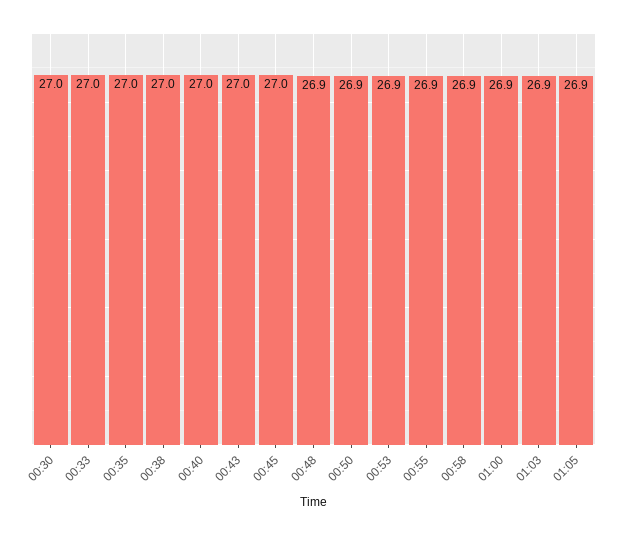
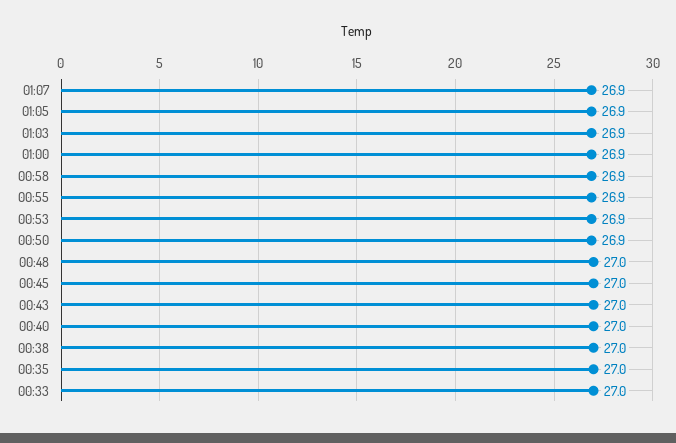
00:30: 27 -> none
00:48: 26.9 -> 27
01:07: none -> 26.9

